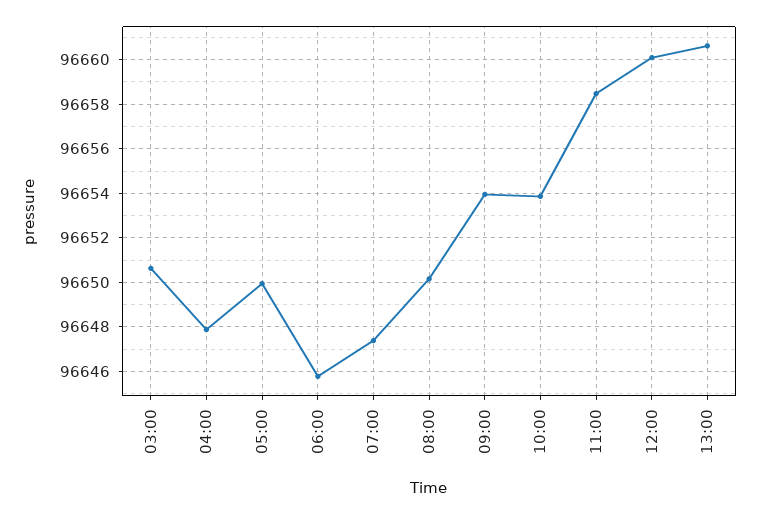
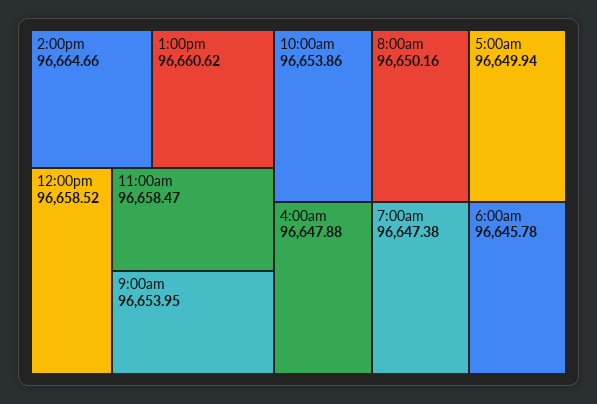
03:00: 96650.5 -> none
12:00: 96660 -> 96658.52
2:00pm: none -> 96664.66

